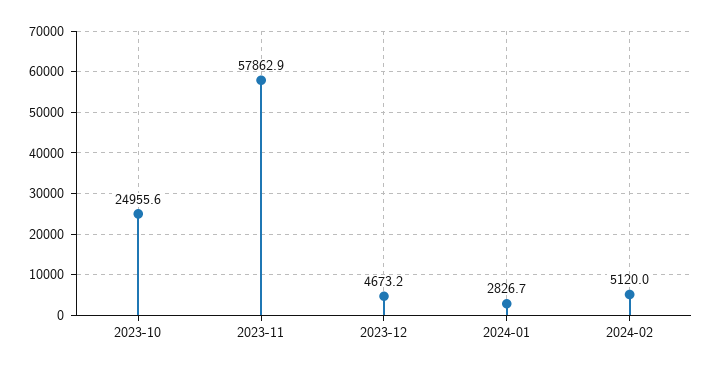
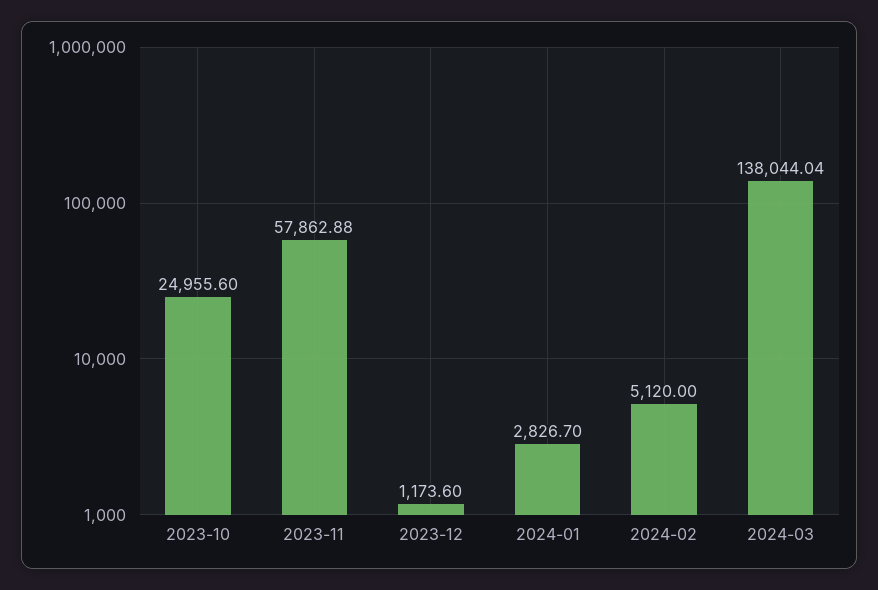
2023-12: 4673.2 -> 1173.6
2024-03: none -> 138044.04

